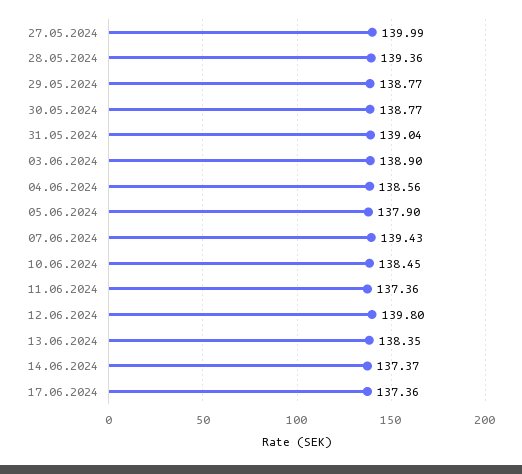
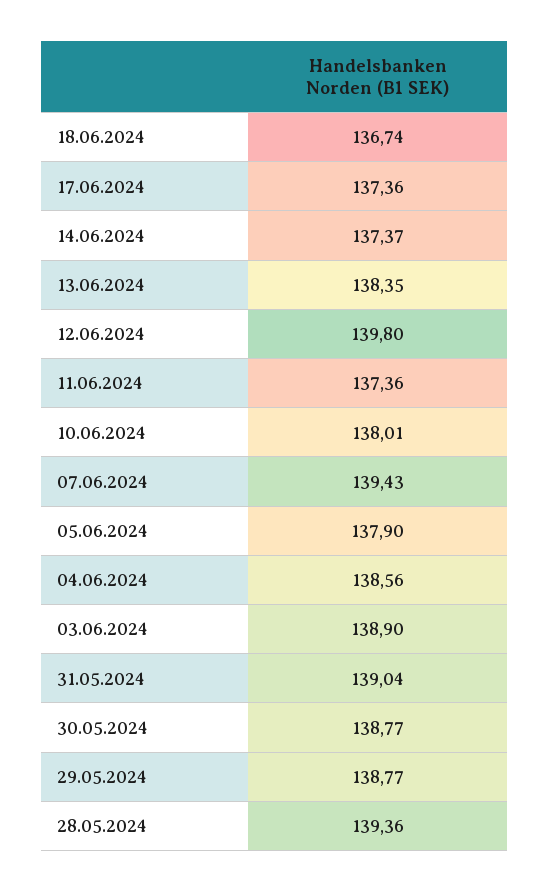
27.05.2024: 139.99 -> none
10.06.2024: 138.45 -> 138.01
18.06.2024: none -> 136.74

